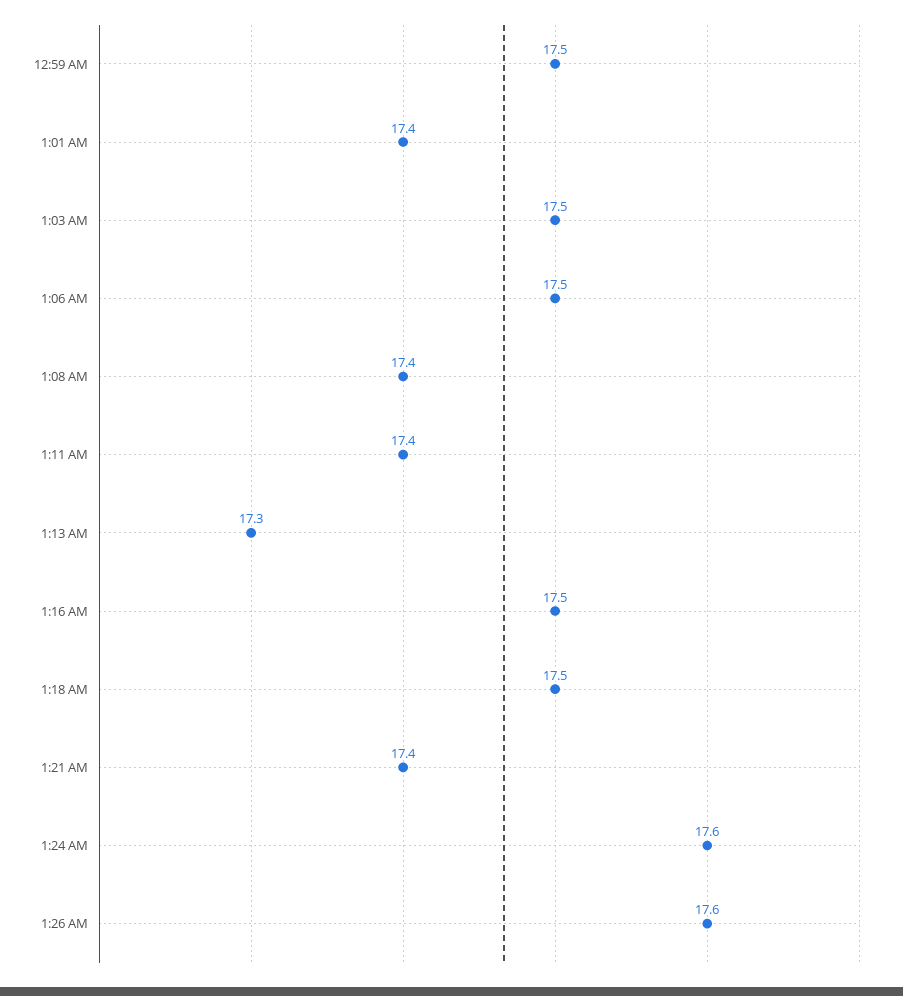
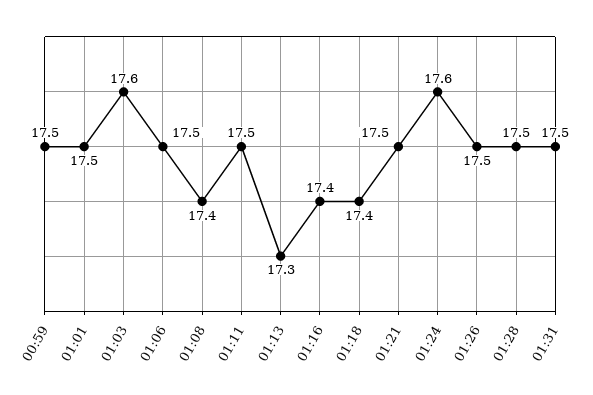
1:01 AM: 17.4 -> 17.5
1:03 AM: 17.5 -> 17.6
1:11 AM: 17.4 -> 17.5
1:16 AM: 17.5 -> 17.4
1:18 AM: 17.5 -> 17.4
1:21 AM: 17.4 -> 17.5
1:26 AM: 17.6 -> 17.5
01:28: none -> 17.5
01:31: none -> 17.5

